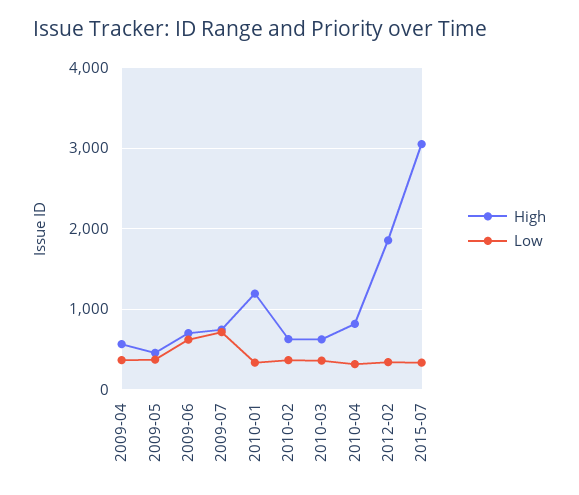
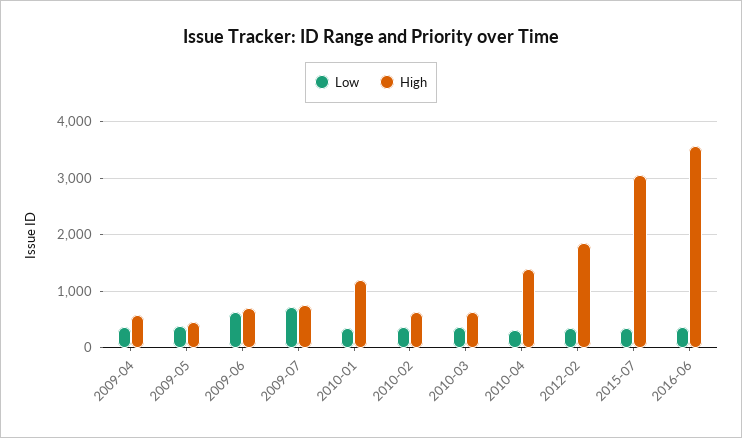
High, 2010-04: 800 -> 1400
Low, 2016-06: none -> 400
High, 2016-06: none -> 3600

